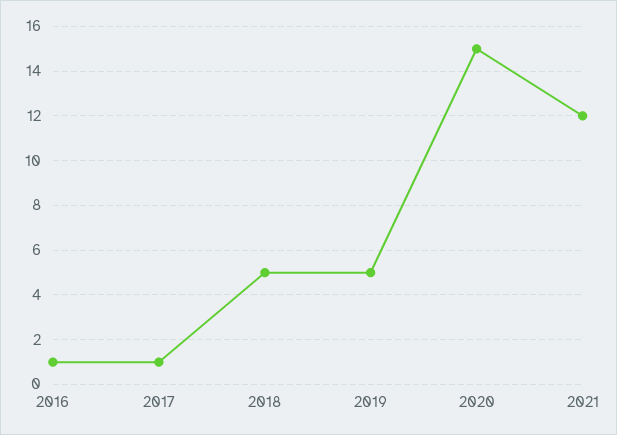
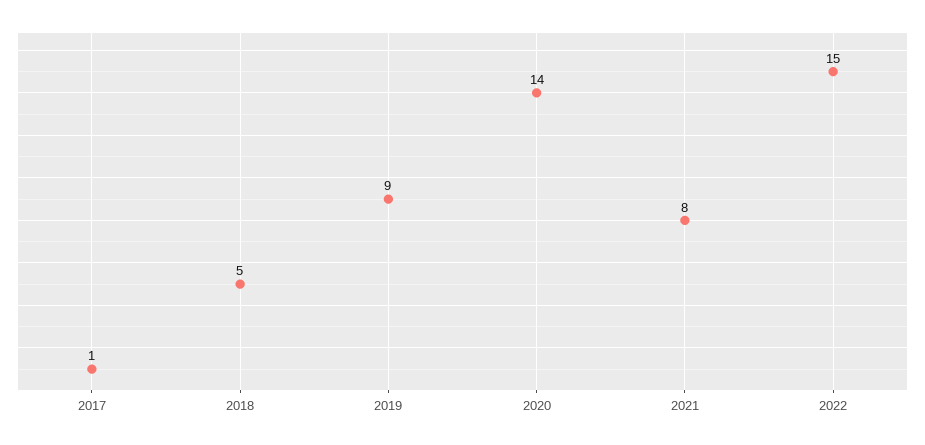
2016: 1 -> none
2019: 5 -> 9
2020: 15 -> 14
2021: 12 -> 8
2022: none -> 15

